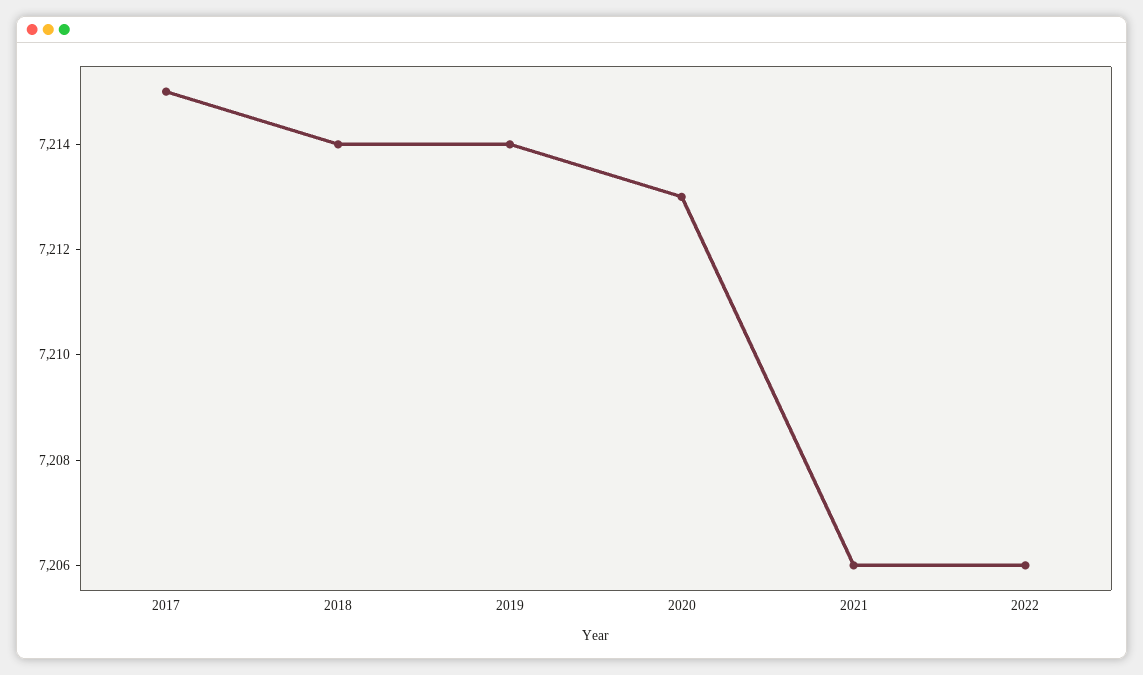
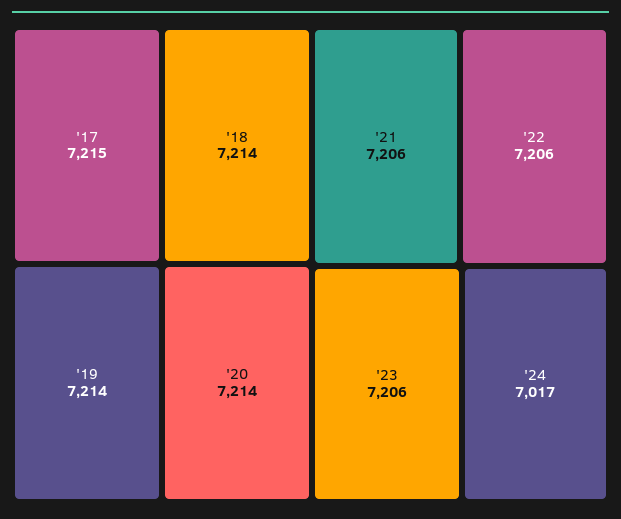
2020: 7213 -> 7214
'23: none -> 7206
'24: none -> 7017

